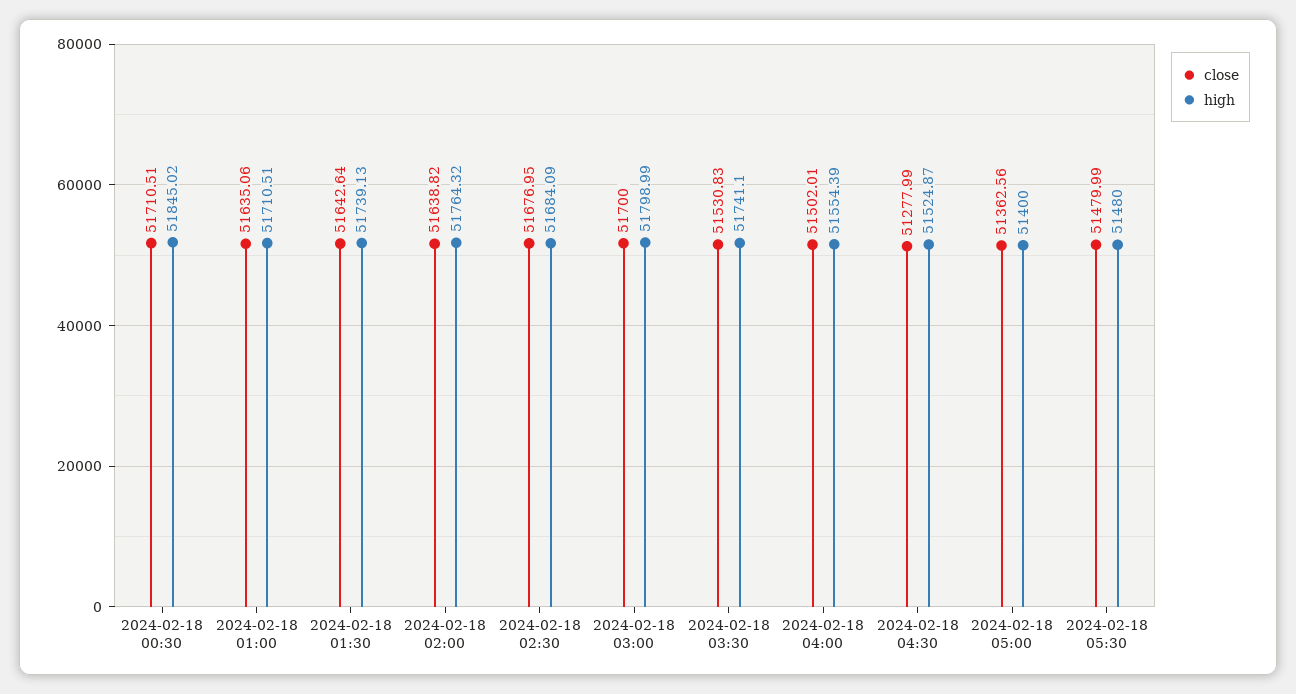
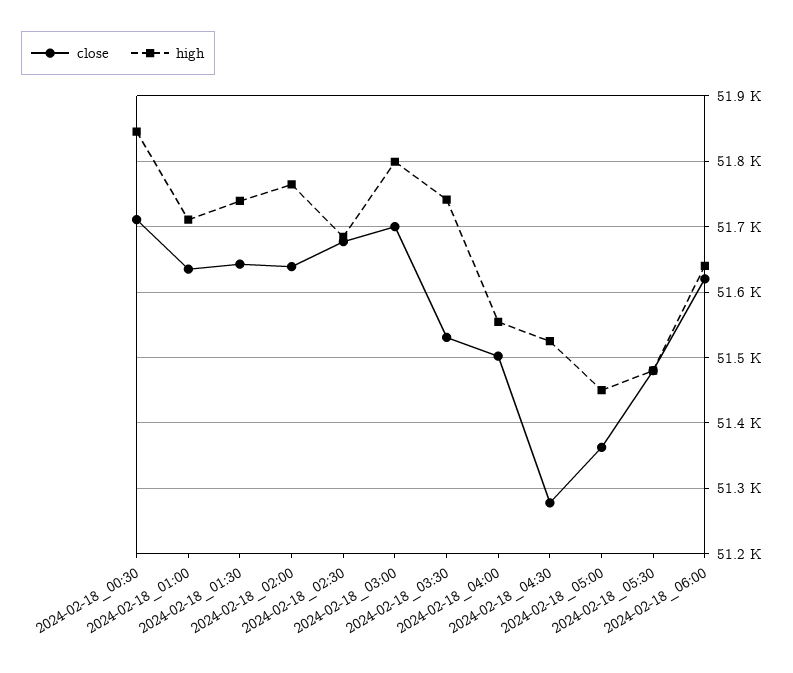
high, 2024-02-18 05:00: 51400 -> 51450
close, 2024-02-18_06:00: none -> 51620
high, 2024-02-18_06:00: none -> 51640

